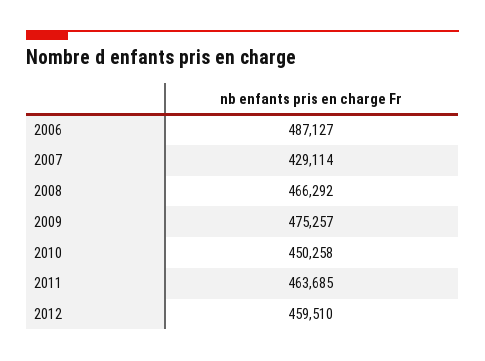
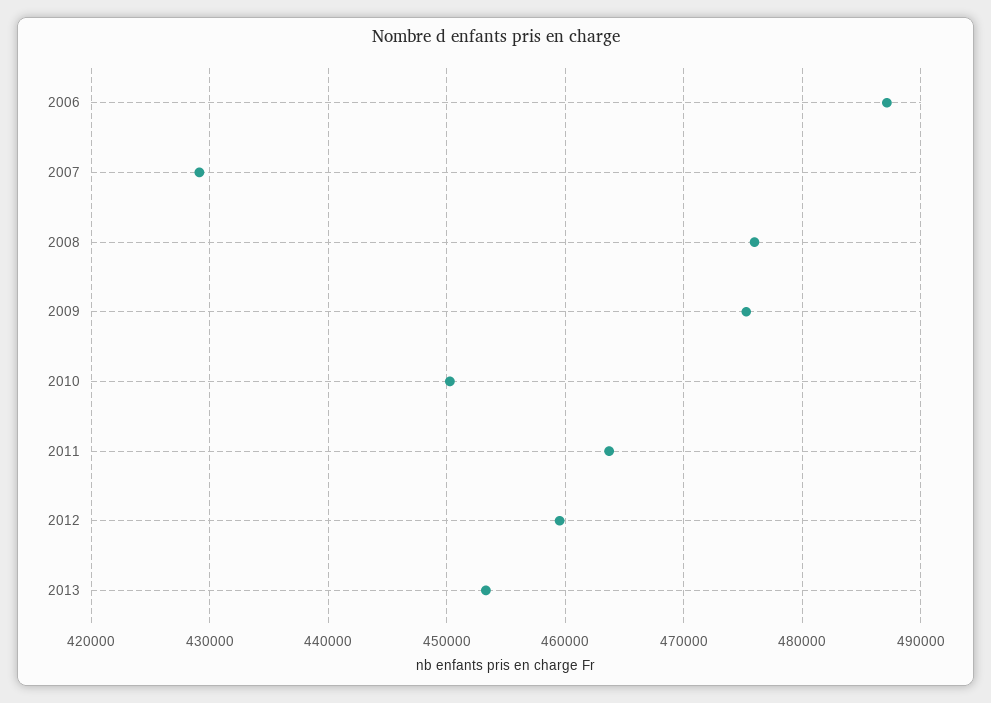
2008: 466292 -> 476000
2013: none -> 453000

